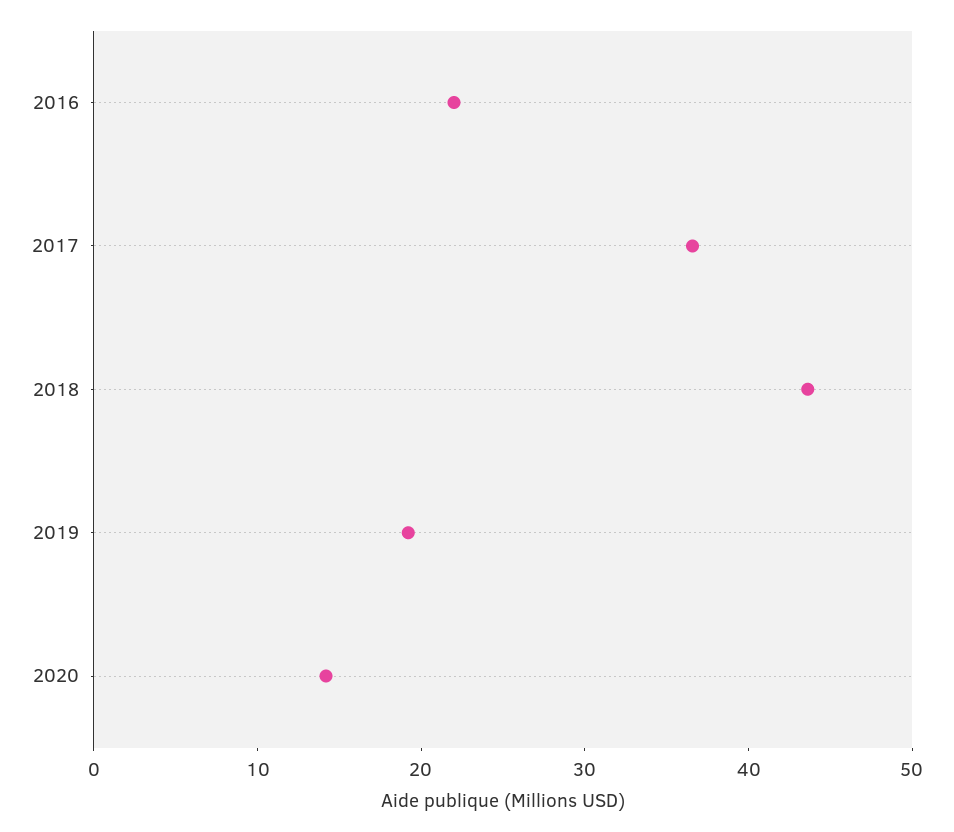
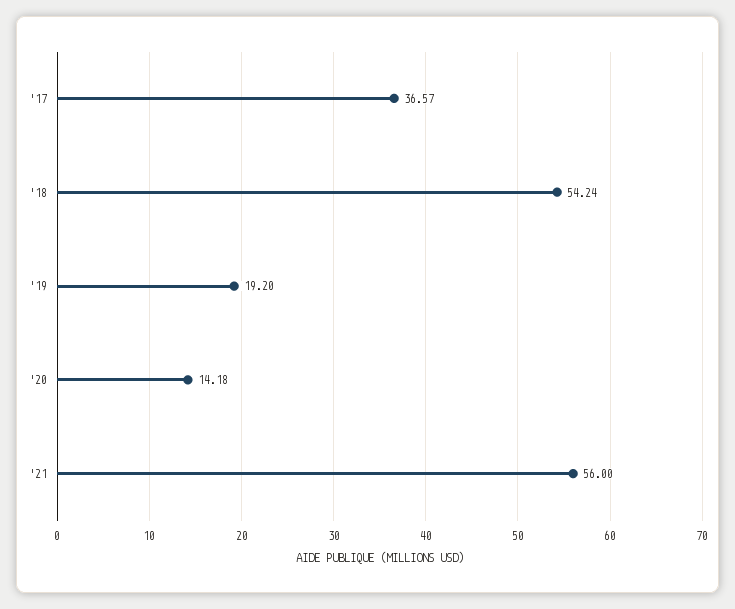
2016: 22 -> none
2018: 44 -> 54.24
'21: none -> 56

